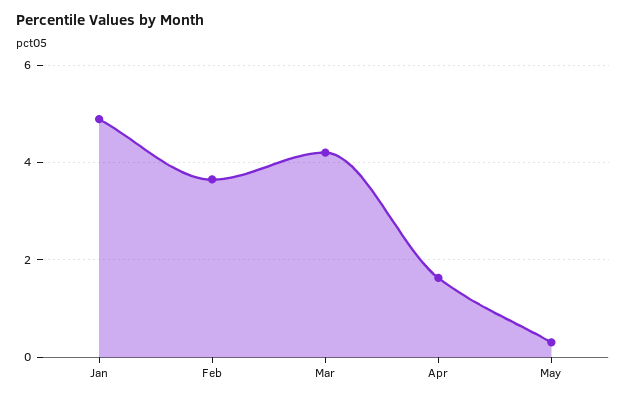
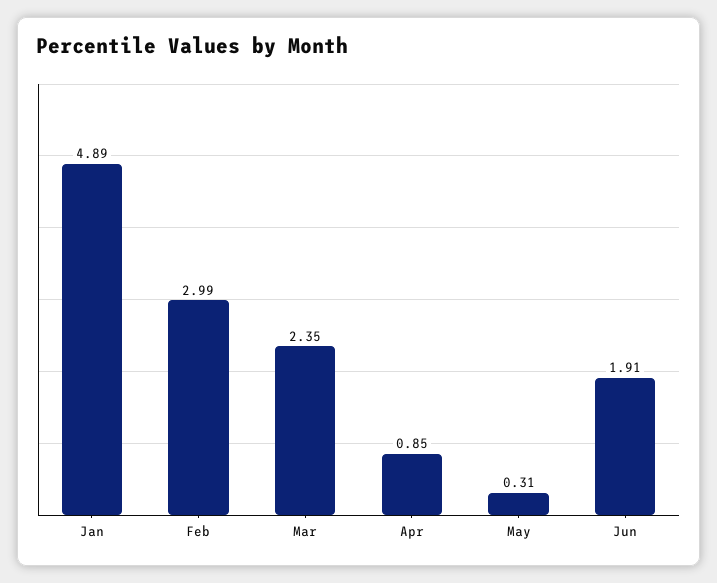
Feb: 3.6 -> 2.99
Mar: 4.2 -> 2.35
Apr: 1.6 -> 0.85
Jun: none -> 1.91

